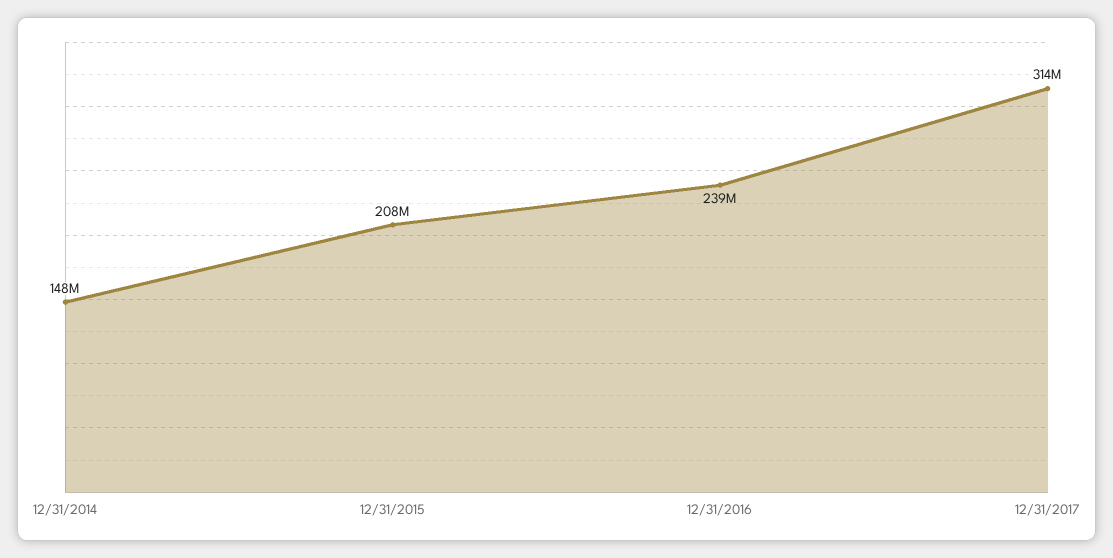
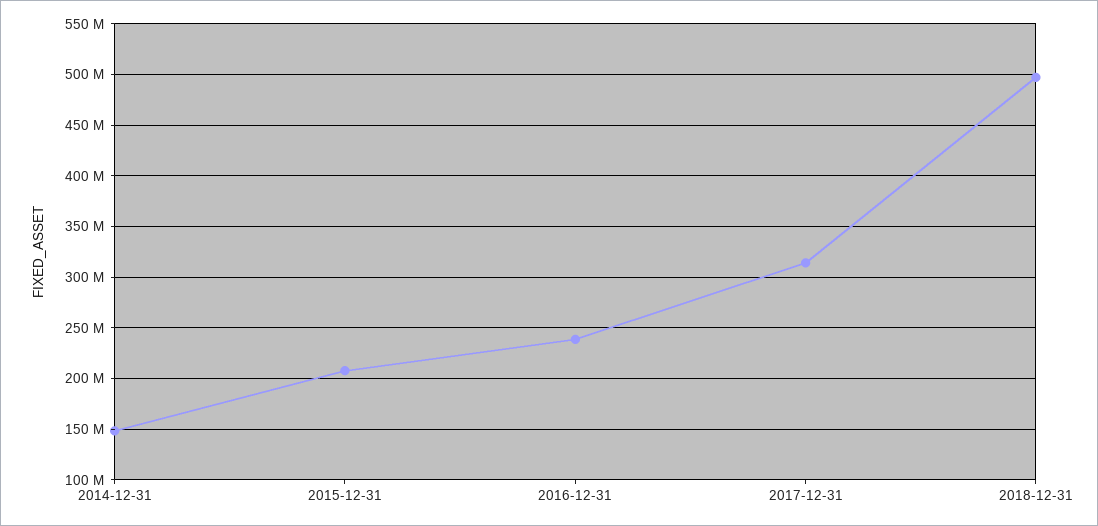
2018-12-31: none -> 500000000

